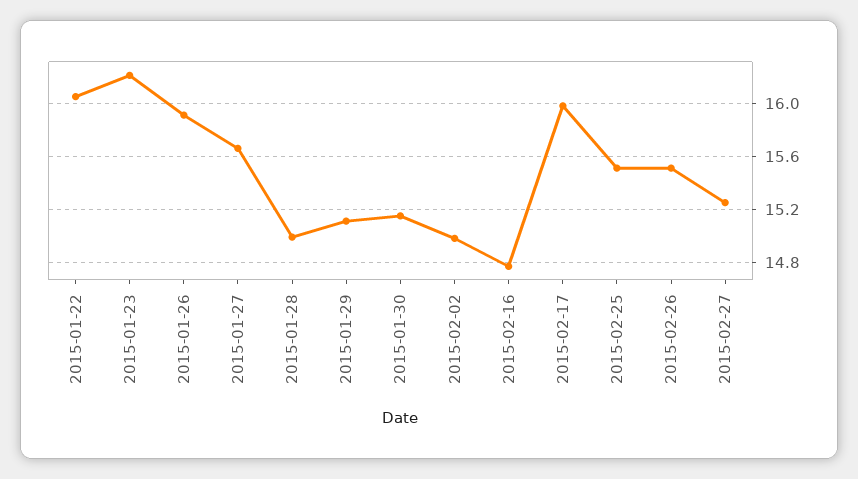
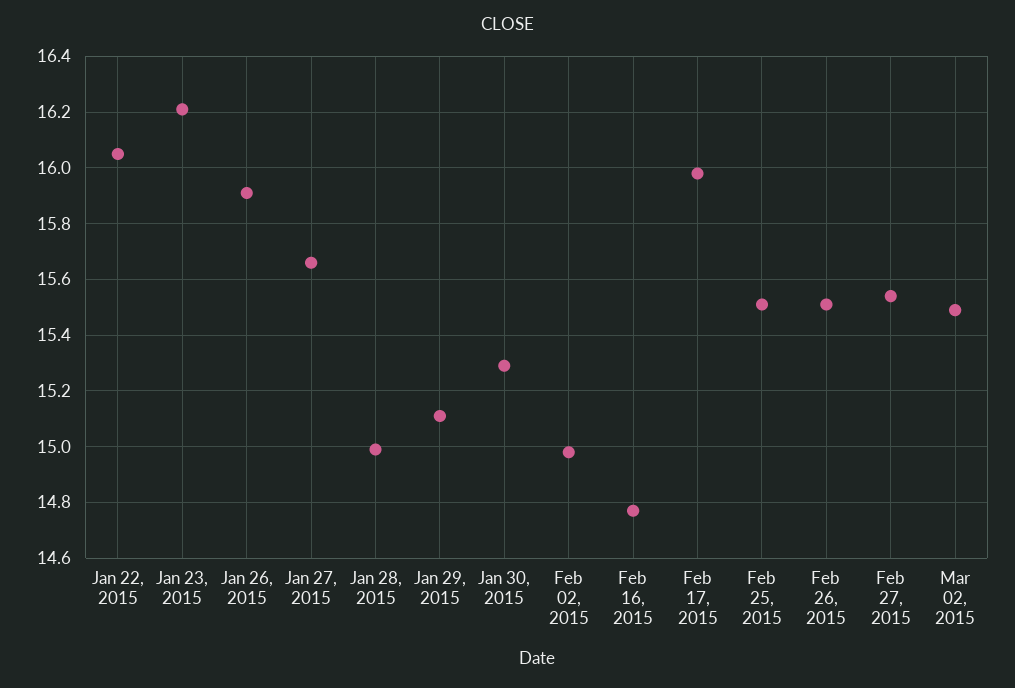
2015-01-30: 15.15 -> 15.3
2015-02-27: 15.25 -> 15.55
Mar 02, 2015: none -> 15.5

